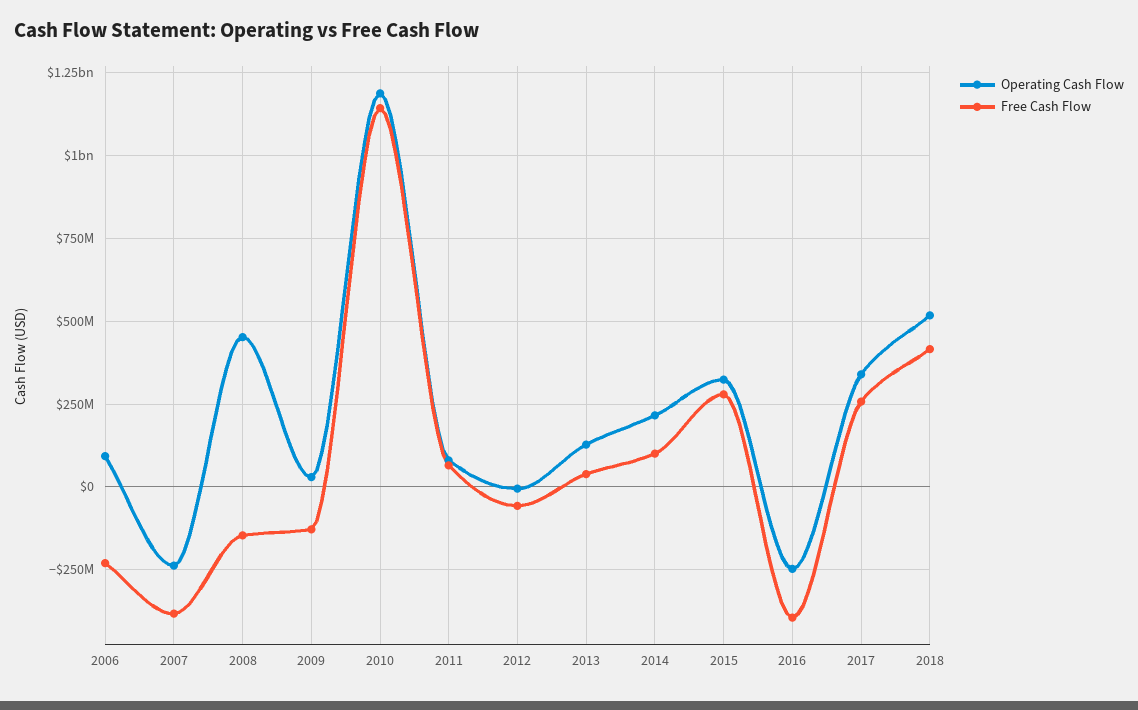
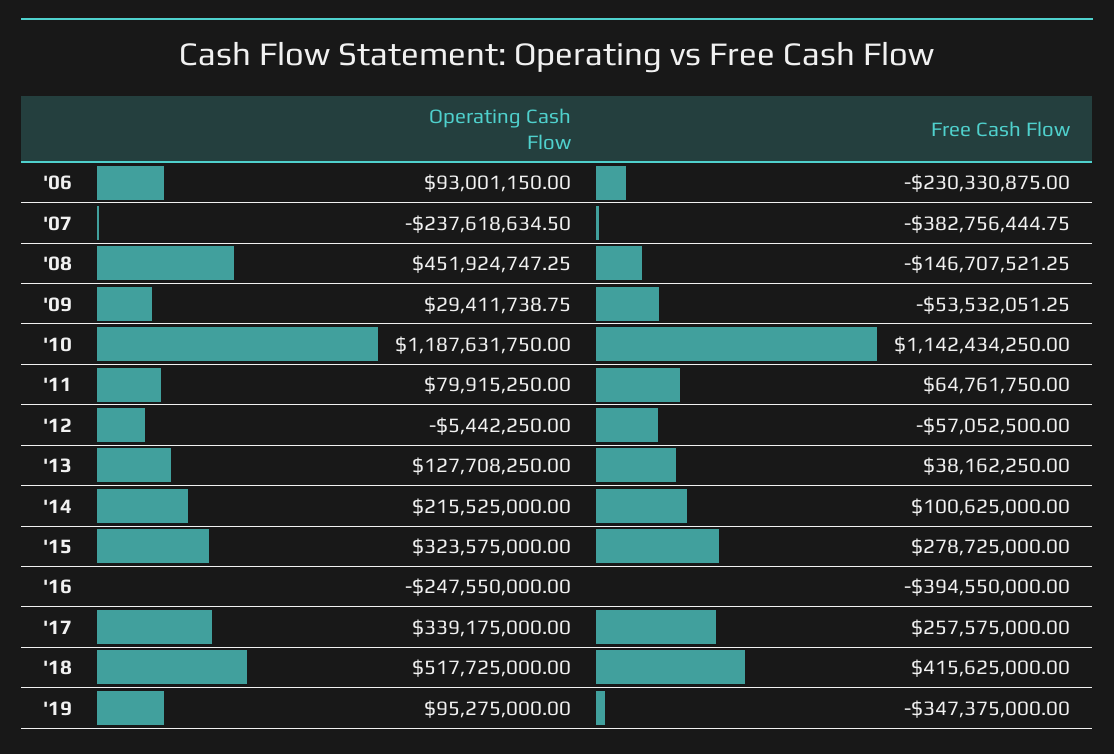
Free Cash Flow, 2009: -125000000 -> -53532051.25
Operating Cash Flow, '19: none -> 95275000
Free Cash Flow, '19: none -> -347375000

